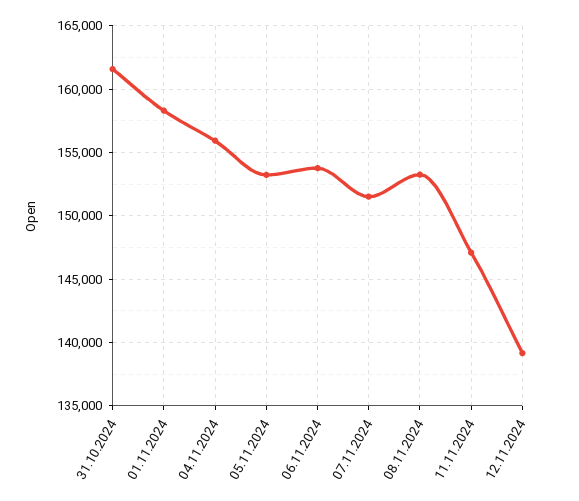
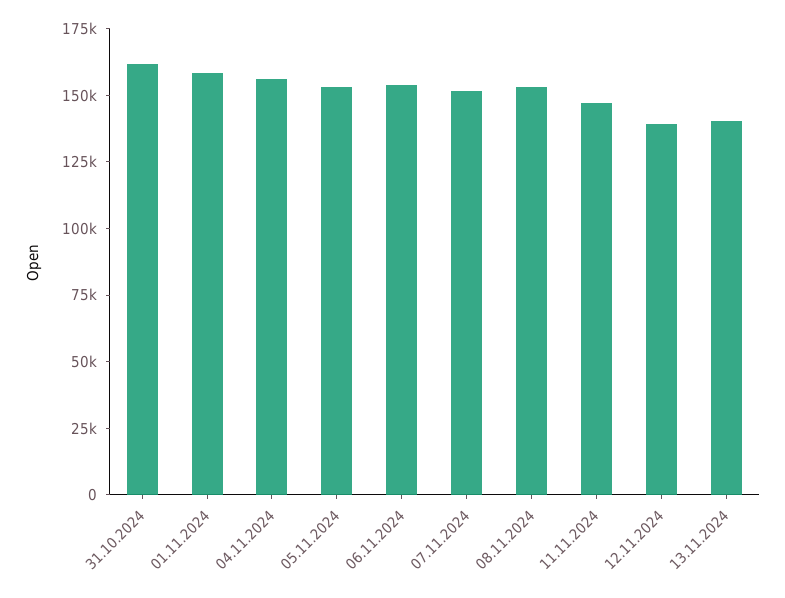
13.11.2024: none -> 140000

